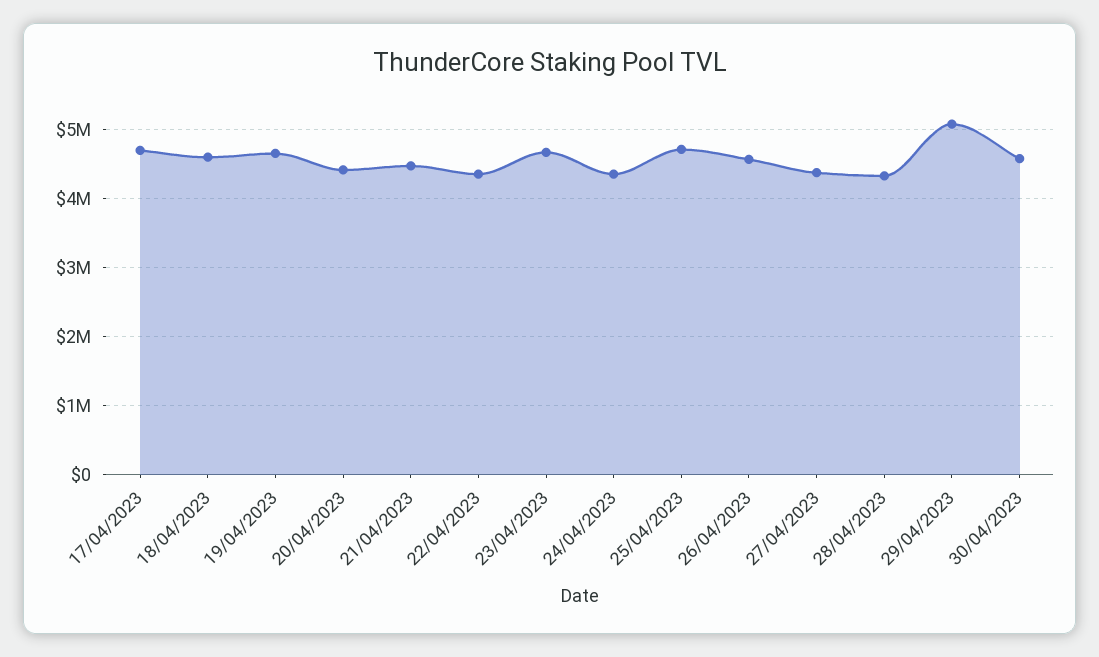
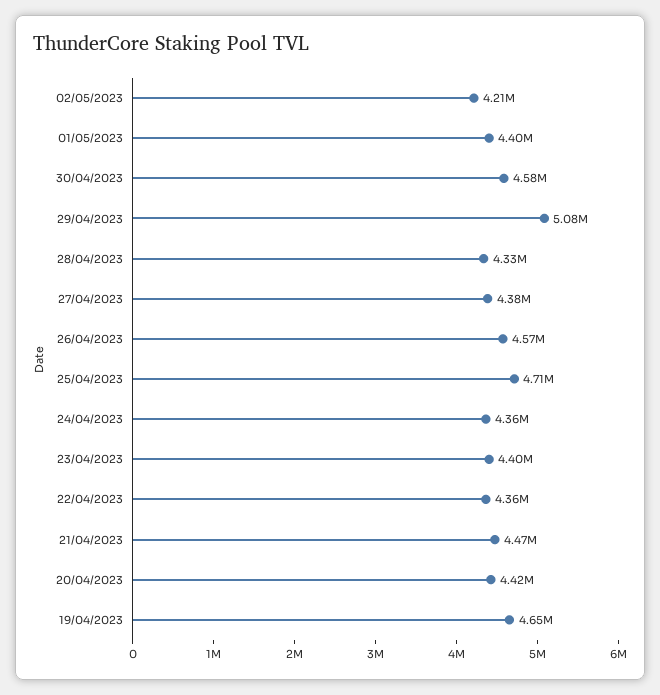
17/04/2023: 4700000 -> none
18/04/2023: 4600000 -> none
23/04/2023: 4700000 -> 4400000
02/05/2023: none -> 4210000
01/05/2023: none -> 4400000

